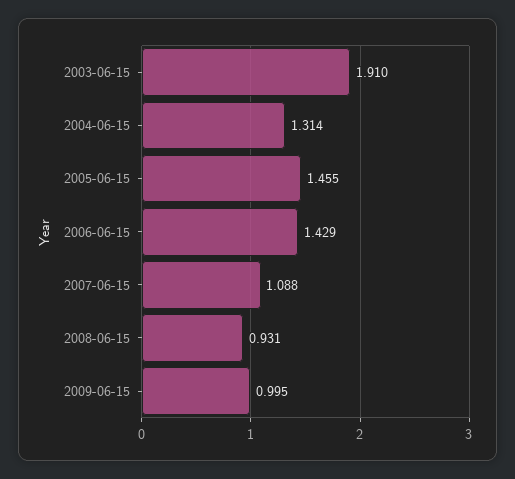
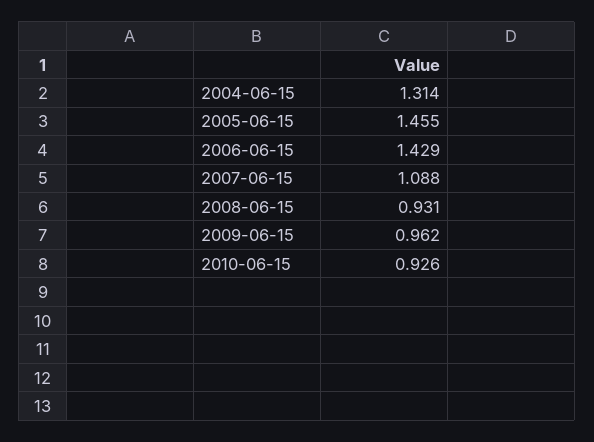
2003-06-15: 1.91 -> none
2009-06-15: 0.995 -> 0.962
2010-06-15: none -> 0.926

